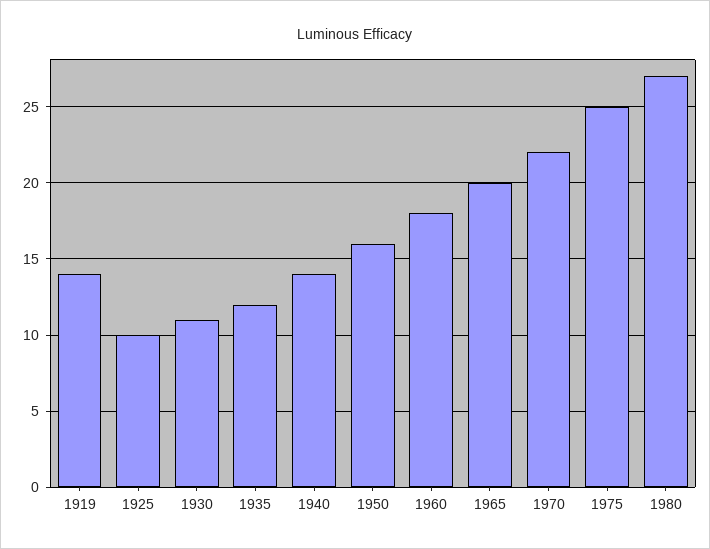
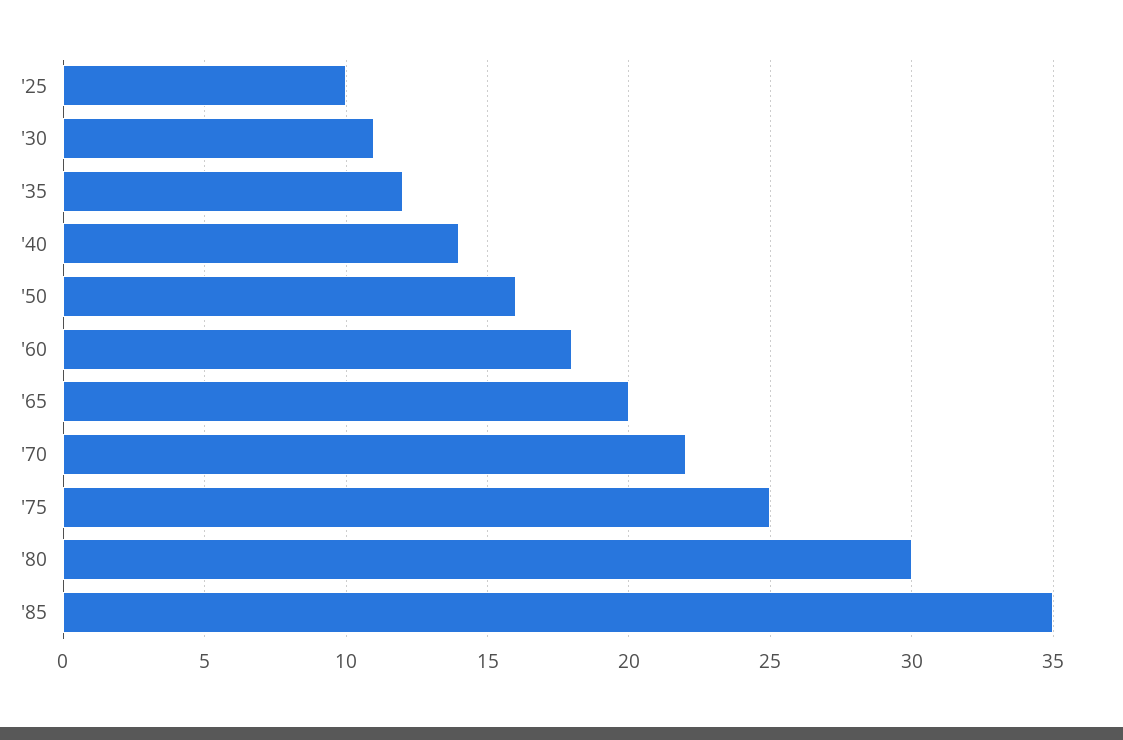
1919: 14 -> none
1980: 27 -> 30
'85: none -> 35

